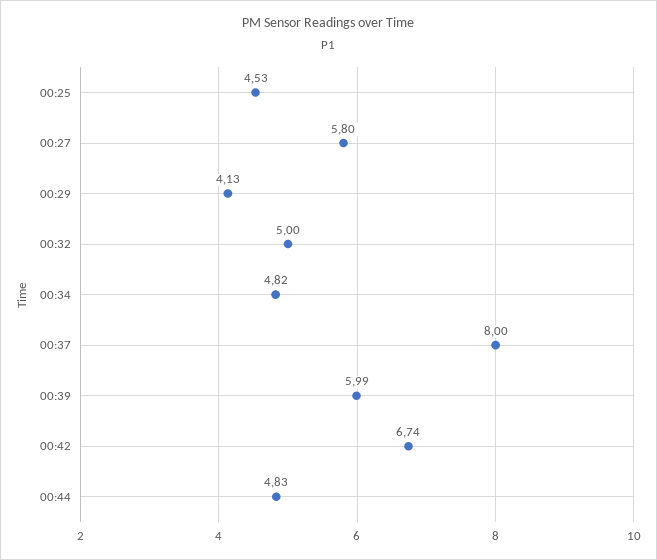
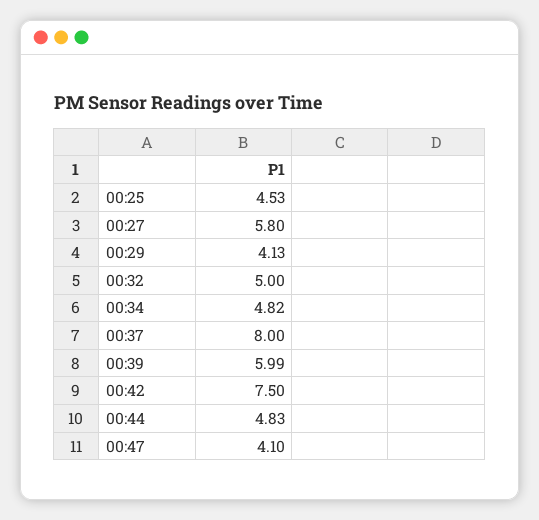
00:42: 6.74 -> 7.5
00:47: none -> 4.1

